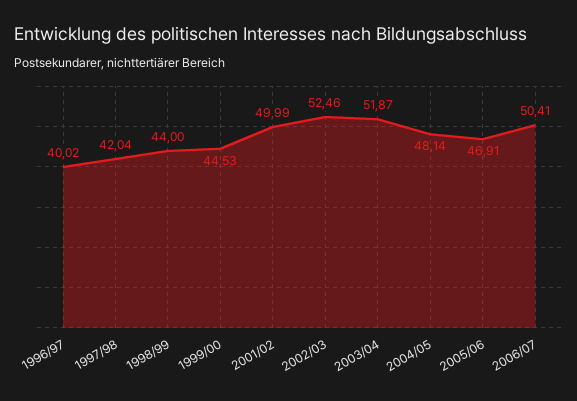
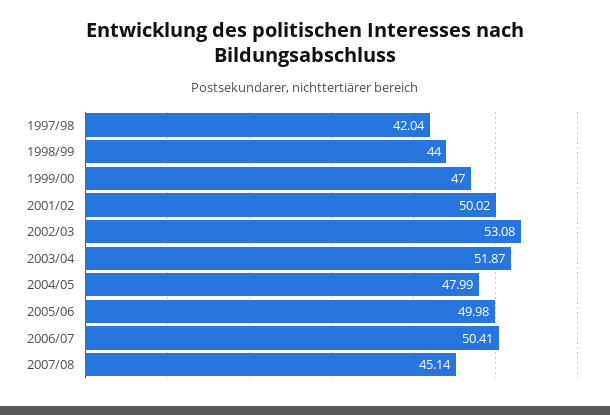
1996/97: 40.02 -> none
1999/00: 44.53 -> 47
2001/02: 49.99 -> 50.02
2002/03: 52.46 -> 53.08
2004/05: 48.14 -> 47.99
2005/06: 46.91 -> 49.98
2007/08: none -> 45.14

